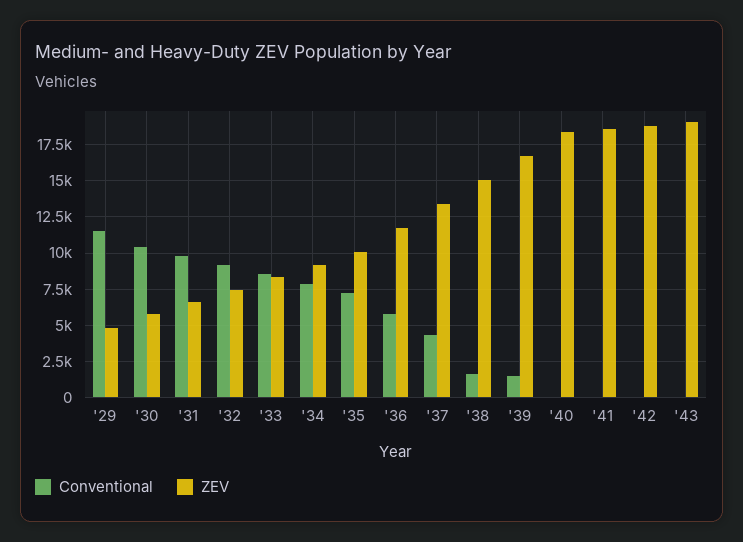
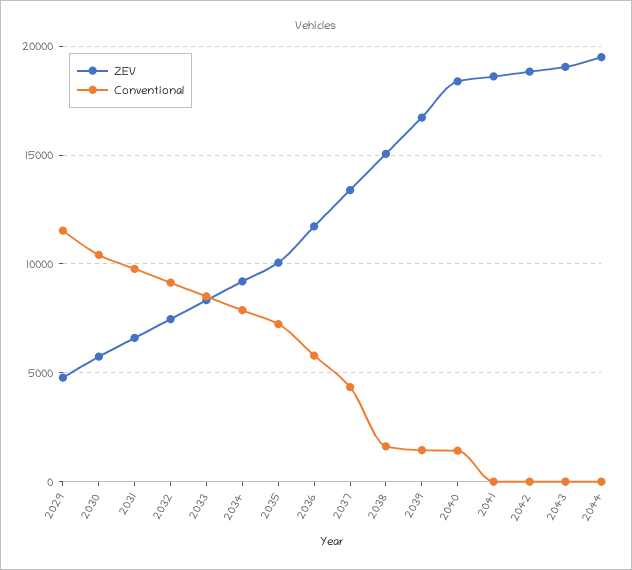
Conventional, '40: 0 -> 1500
ZEV, 2044: none -> 19500
Conventional, 2044: none -> 0

